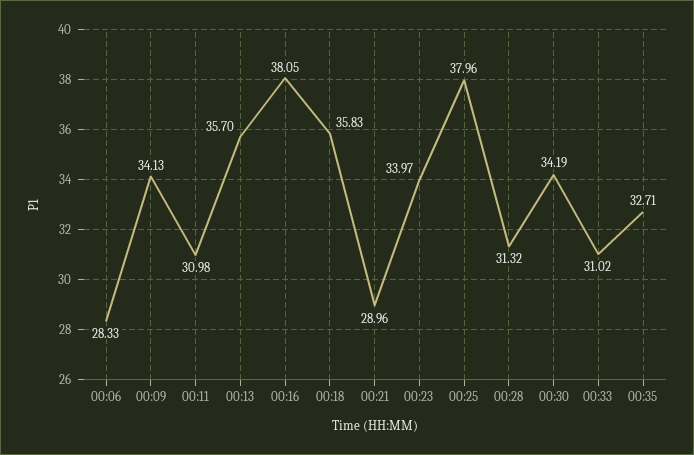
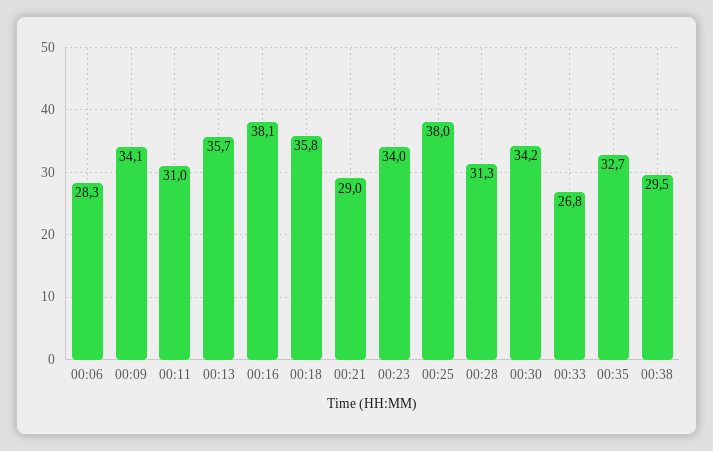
00:33: 31.02 -> 26.8
00:38: none -> 29.5

